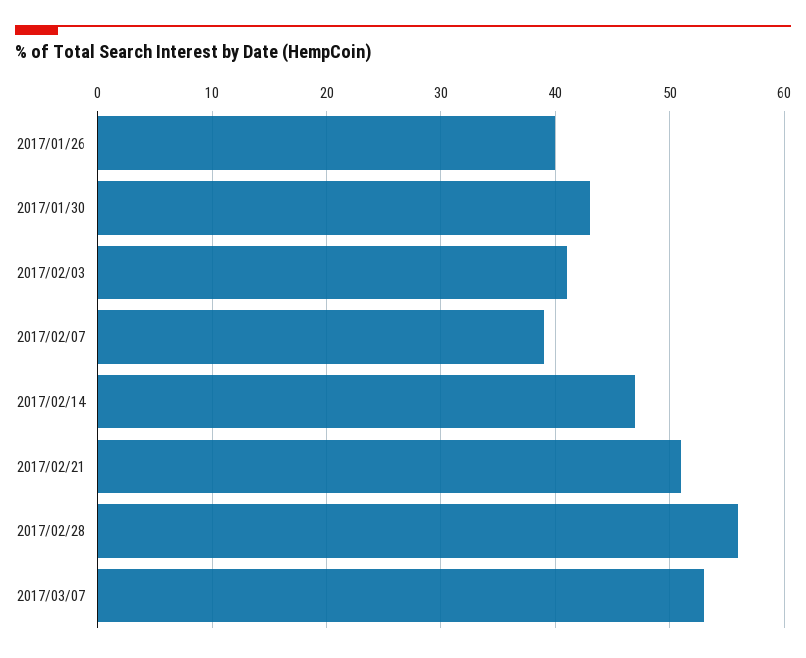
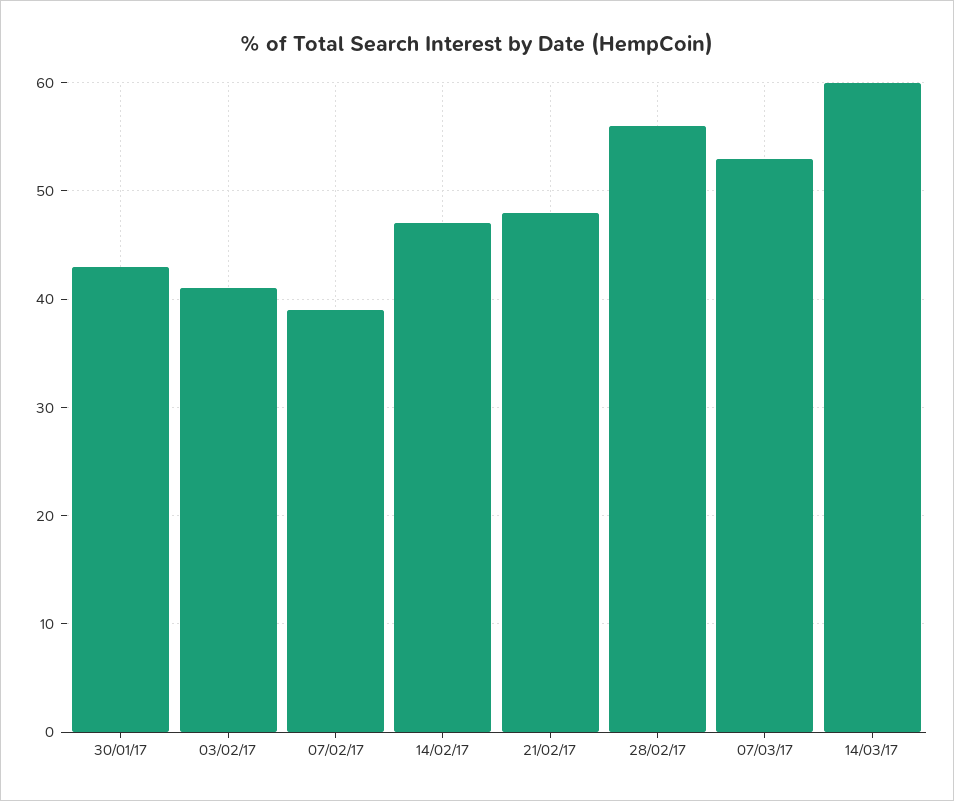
2017/01/26: 40 -> none
2017/02/21: 51 -> 48
14/03/17: none -> 60

